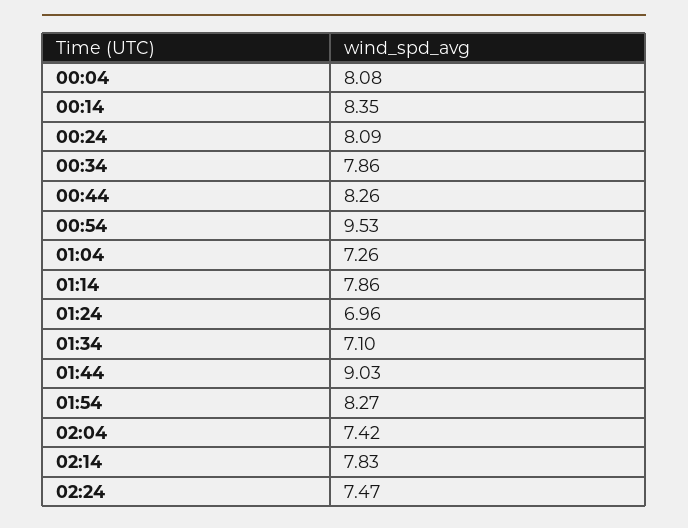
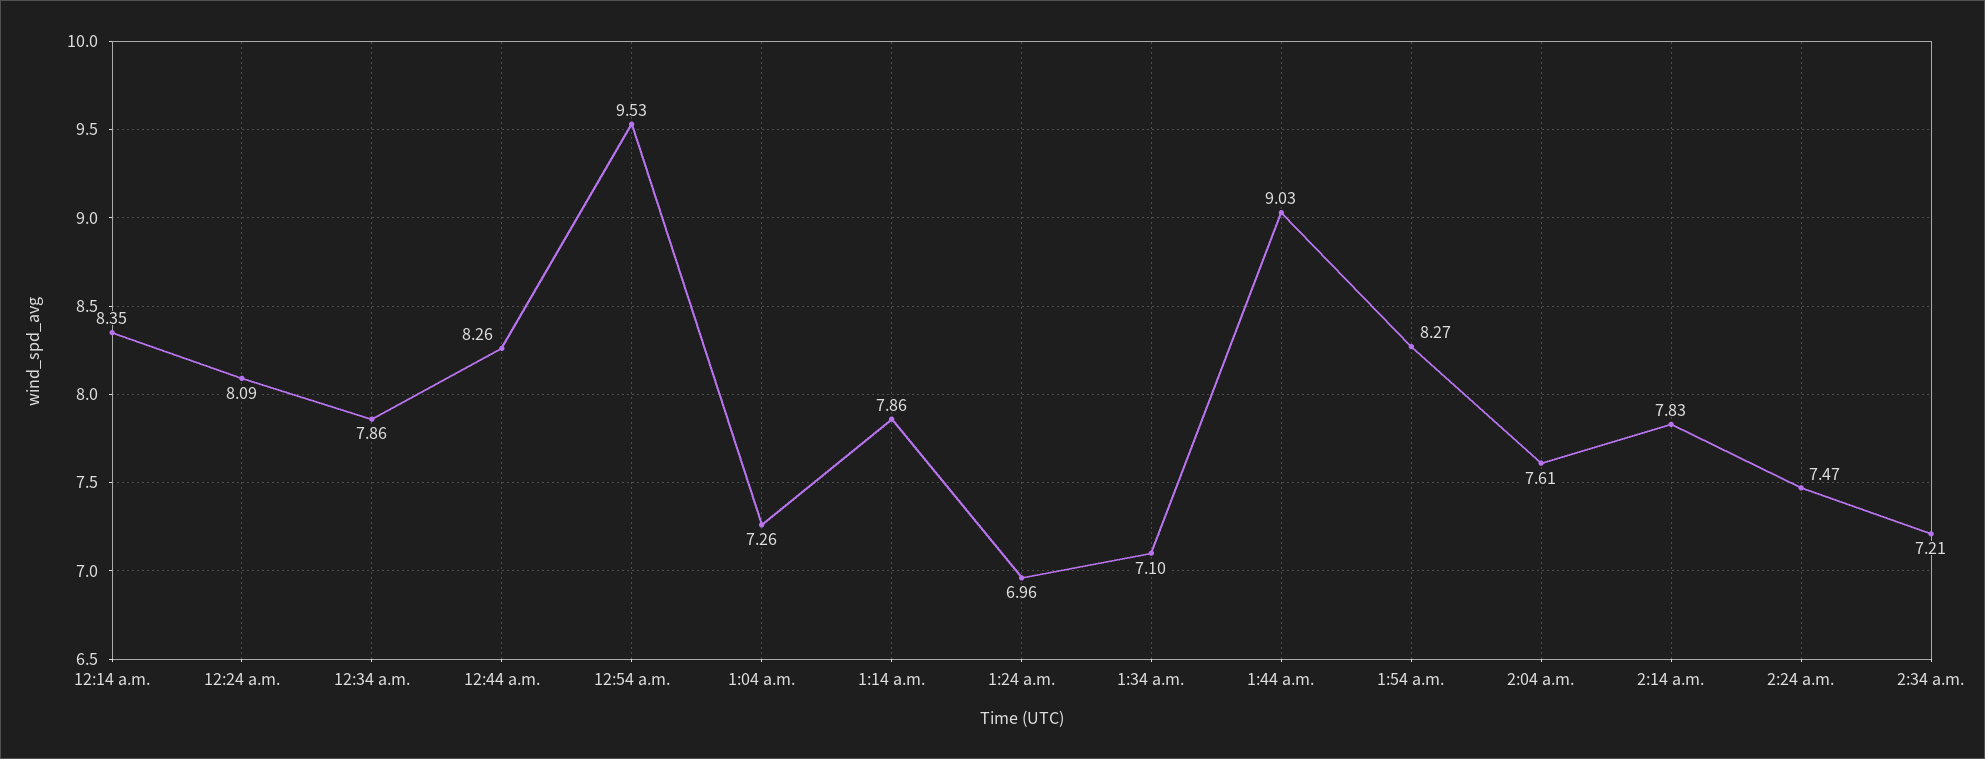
00:04: 8.08 -> none
02:04: 7.42 -> 7.61
2:34 a.m.: none -> 7.21

